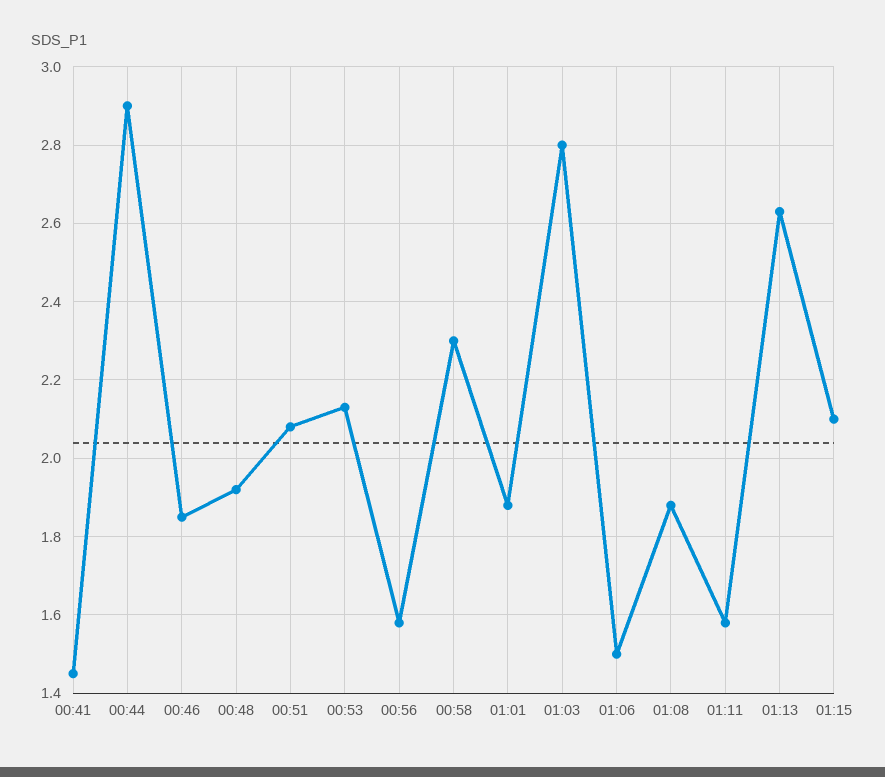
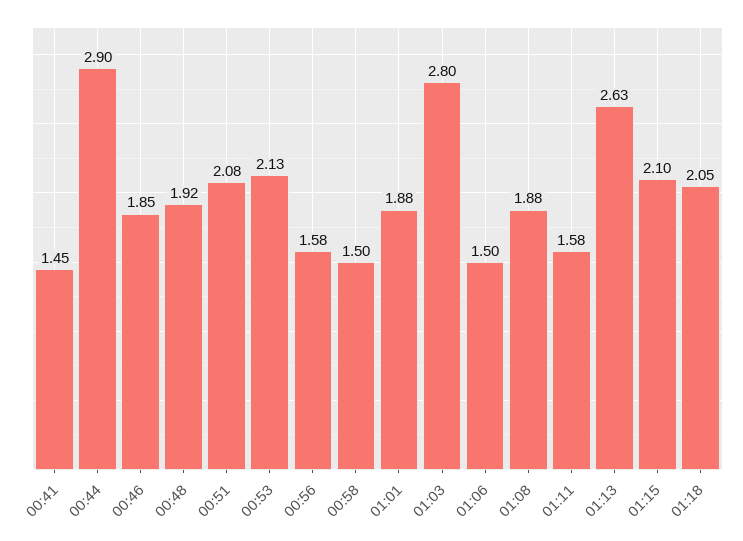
00:58: 2.3 -> 1.5
01:18: none -> 2.05

